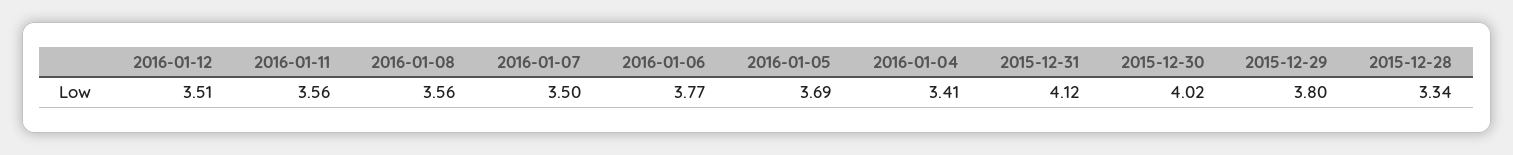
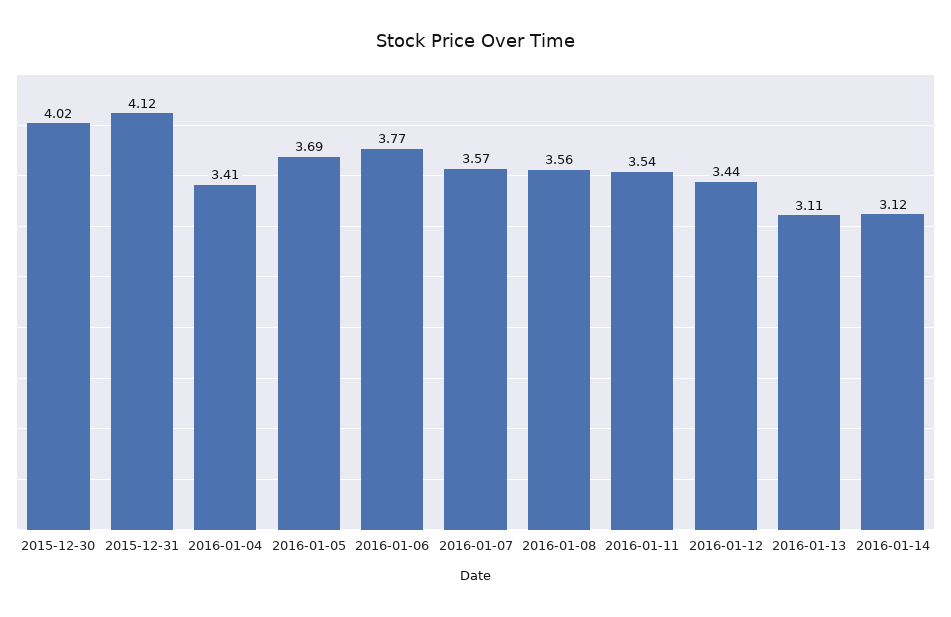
2016-01-12: 3.51 -> 3.44
2016-01-11: 3.56 -> 3.54
2016-01-07: 3.5 -> 3.57
2015-12-29: 3.8 -> none
2015-12-28: 3.34 -> none
2016-01-13: none -> 3.11
2016-01-14: none -> 3.12

